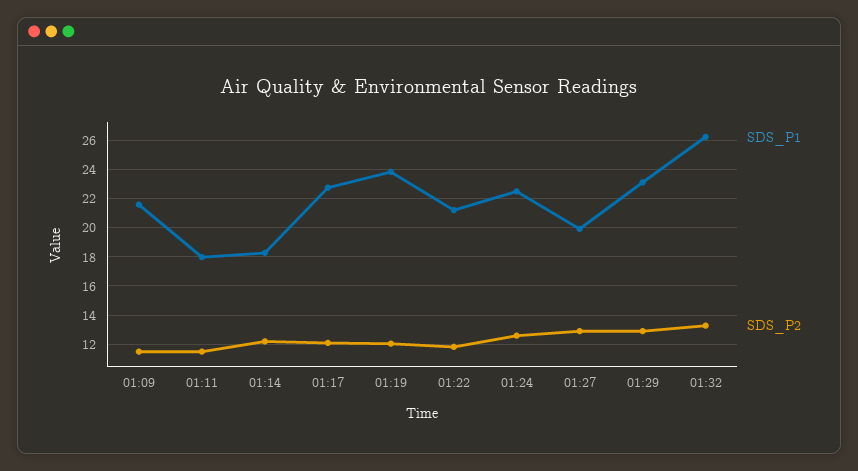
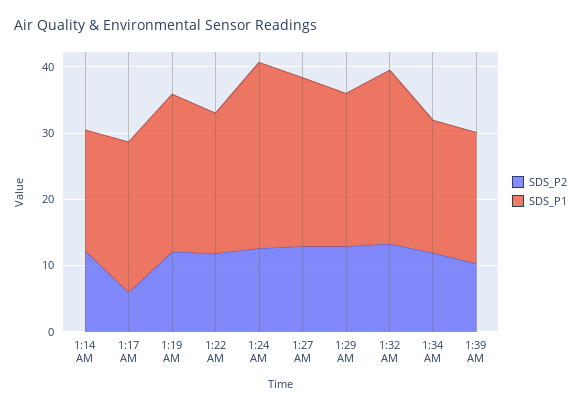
SDS_P1, 01:09: 21.5 -> none
SDS_P2, 01:09: 11.5 -> none
SDS_P1, 01:11: 18 -> none
SDS_P2, 01:11: 11.5 -> none
SDS_P2, 01:17: 12 -> 6
SDS_P1, 01:24: 22.5 -> 28
SDS_P1, 01:27: 20 -> 26
SDS_P2, 1:34 AM: none -> 12
SDS_P1, 1:34 AM: none -> 20
SDS_P2, 1:39 AM: none -> 10
SDS_P1, 1:39 AM: none -> 20

